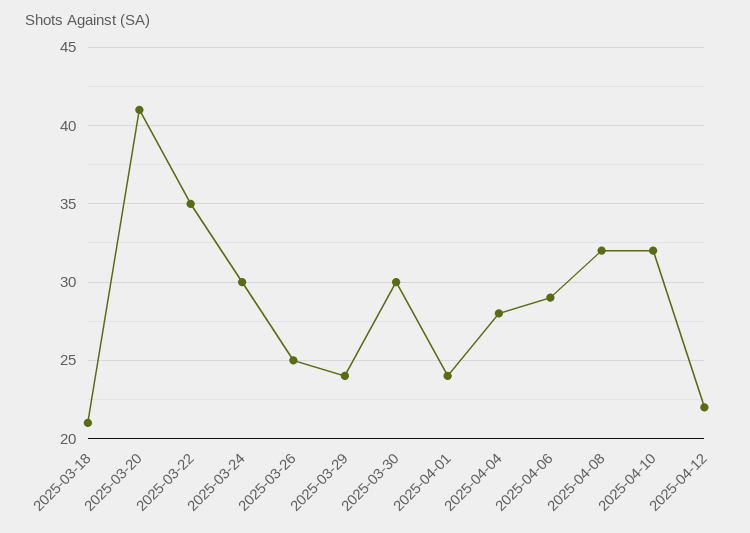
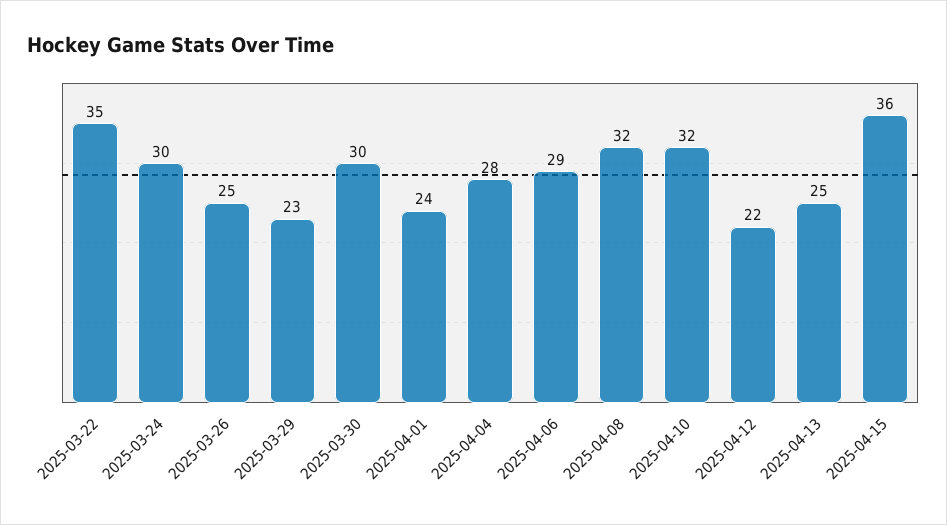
2025-03-18: 21 -> none
2025-03-20: 41 -> none
2025-03-29: 24 -> 23
2025-04-13: none -> 25
2025-04-15: none -> 36

